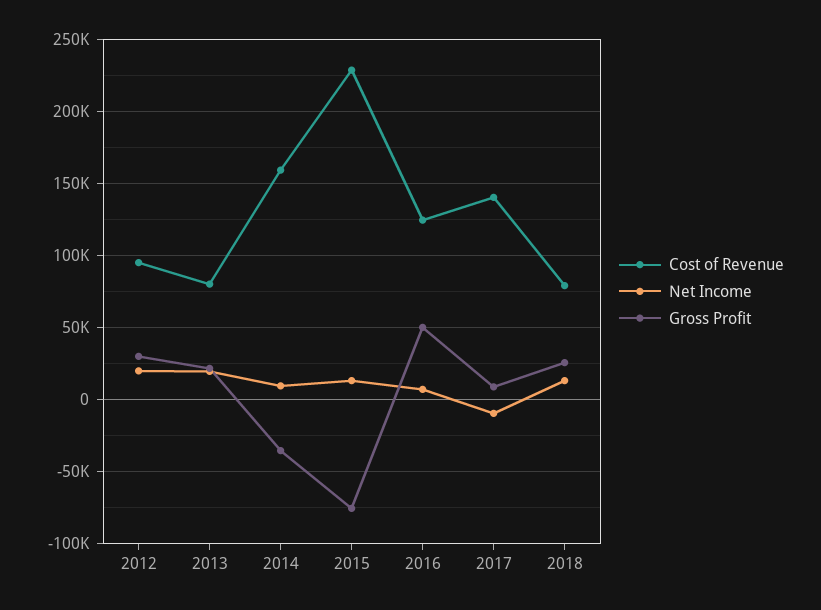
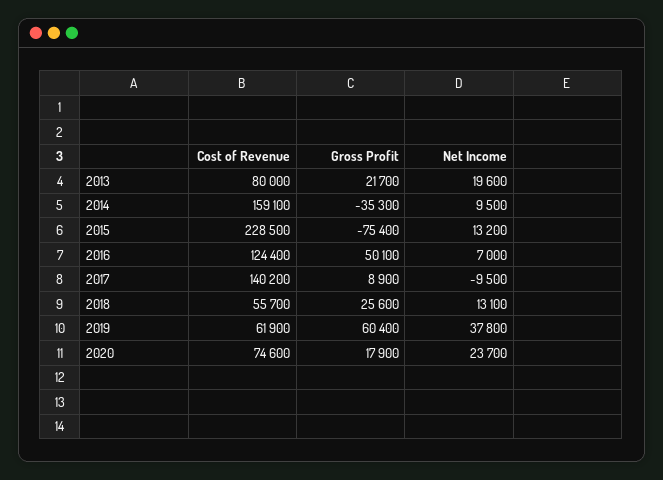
Cost of Revenue, 2012: 95000 -> none
Net Income, 2012: 20000 -> none
Gross Profit, 2012: 30000 -> none
Cost of Revenue, 2018: 80000 -> 55700
Cost of Revenue, 2019: none -> 61900
Gross Profit, 2019: none -> 60400
Net Income, 2019: none -> 37800
Cost of Revenue, 2020: none -> 74600
Gross Profit, 2020: none -> 17900
Net Income, 2020: none -> 23700

